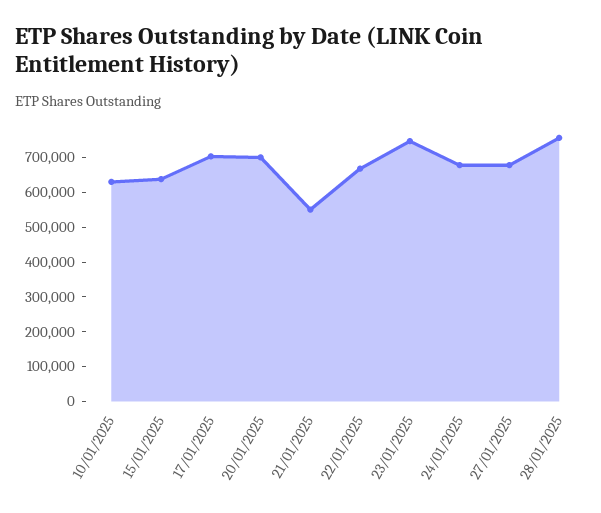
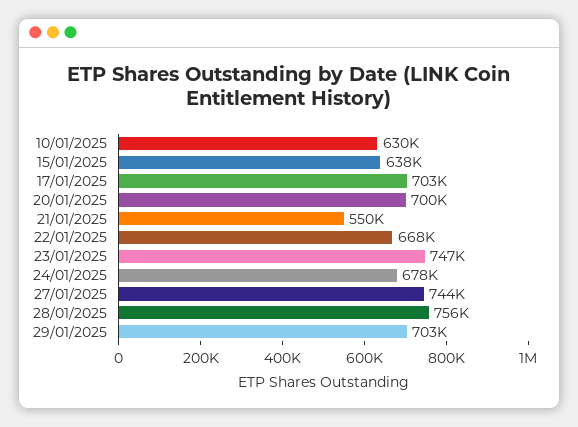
27/01/2025: 675000 -> 744000
29/01/2025: none -> 703000

